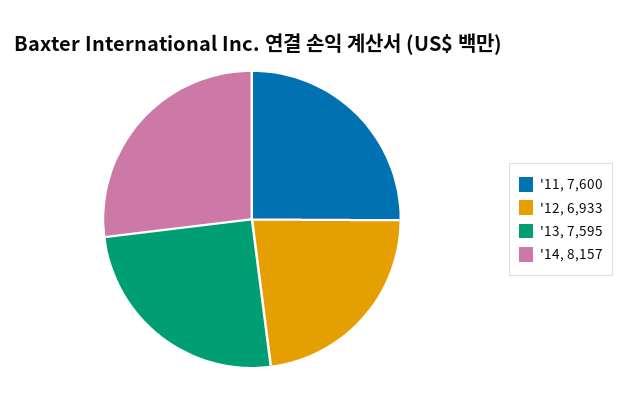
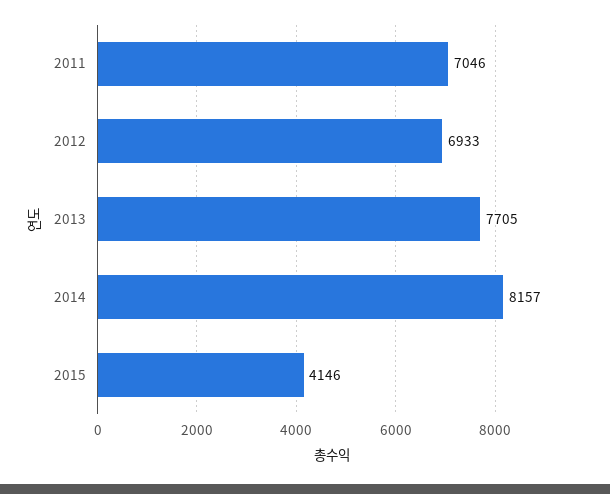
'11: 7600 -> 7046
'13: 7595 -> 7705
2015: none -> 4146

